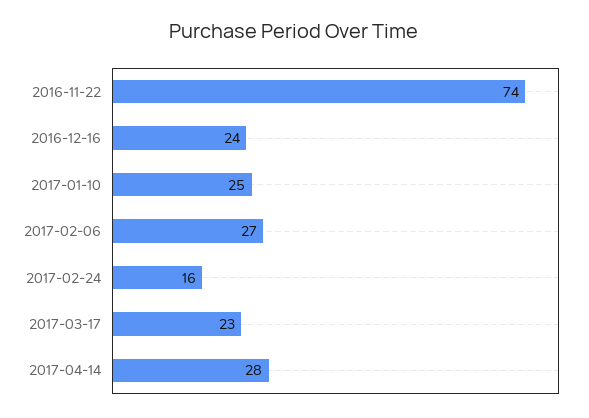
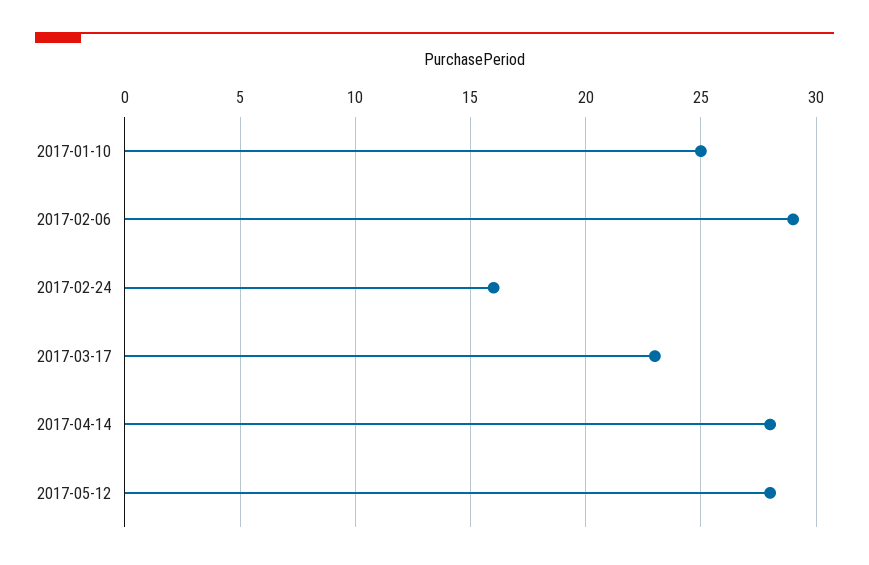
2016-11-22: 74 -> none
2016-12-16: 24 -> none
2017-02-06: 27 -> 29
2017-05-12: none -> 28

